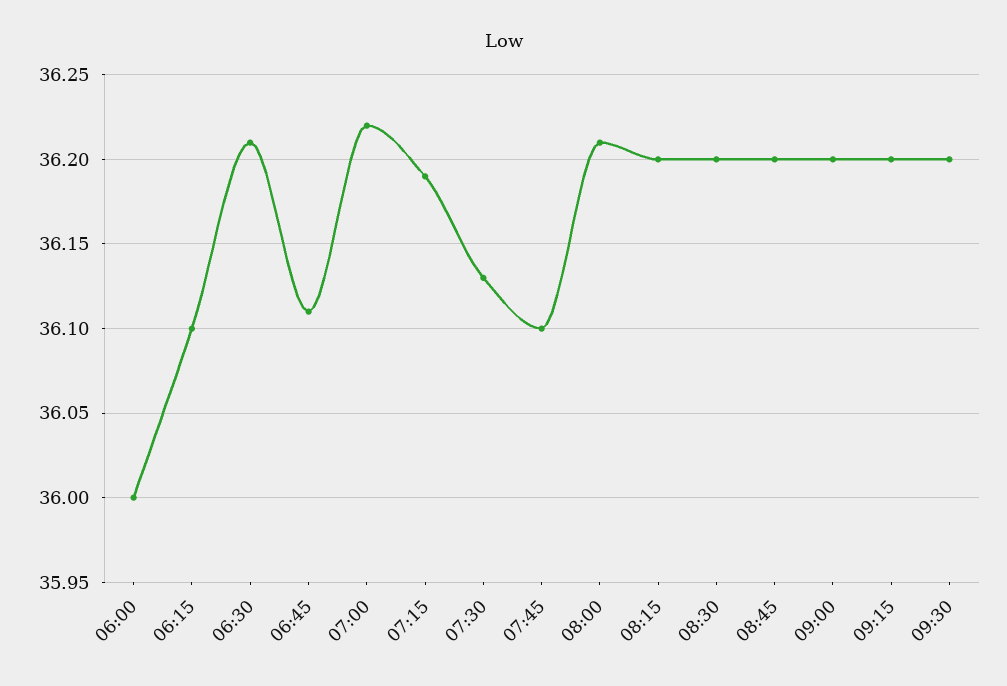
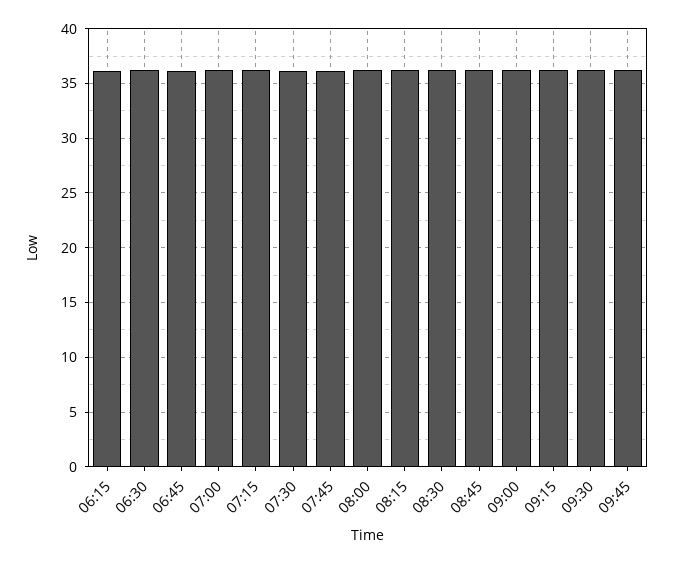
06:00: 36 -> none
09:45: none -> 36

